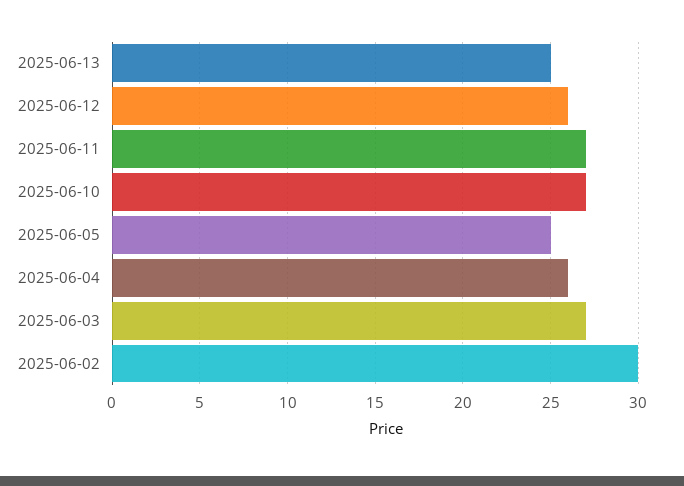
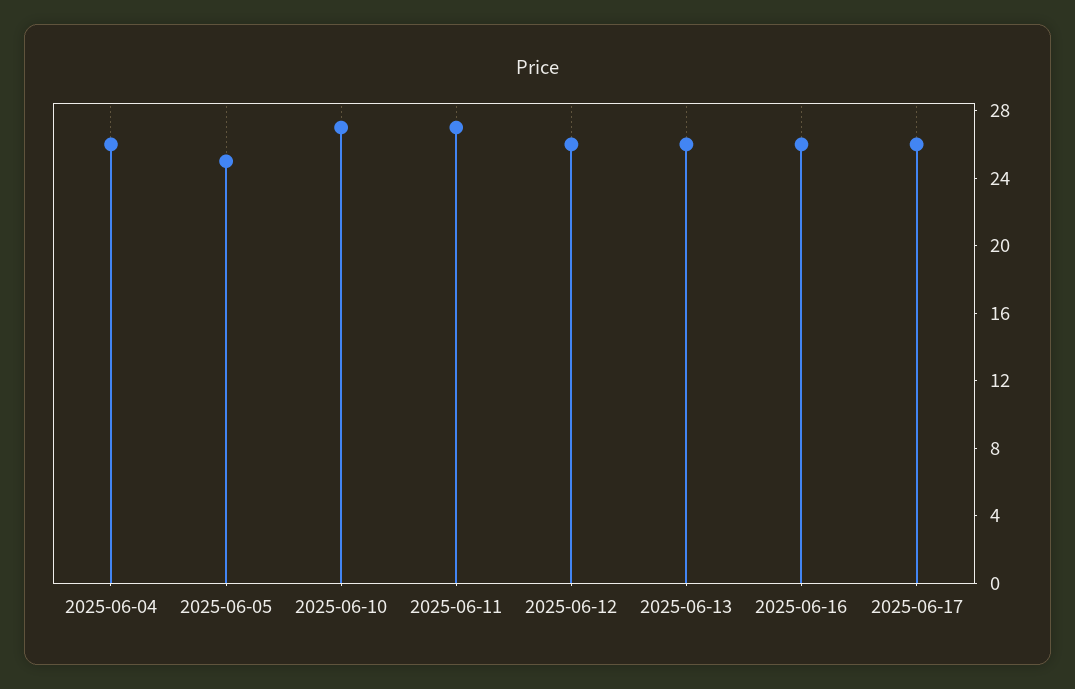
2025-06-13: 25 -> 26
2025-06-03: 27 -> none
2025-06-02: 30 -> none
2025-06-16: none -> 26
2025-06-17: none -> 26

